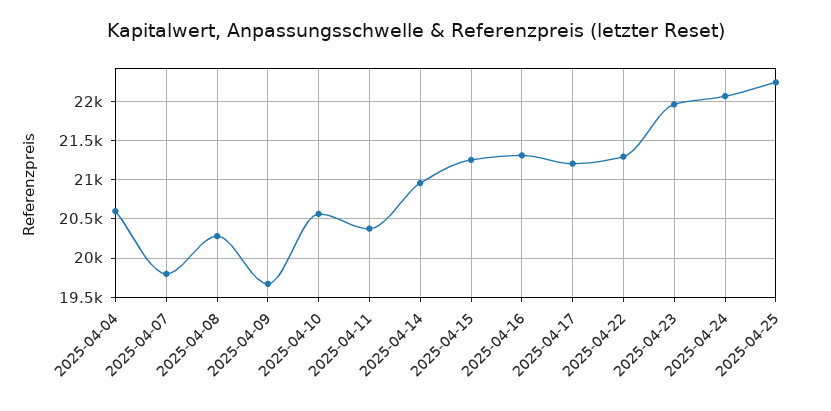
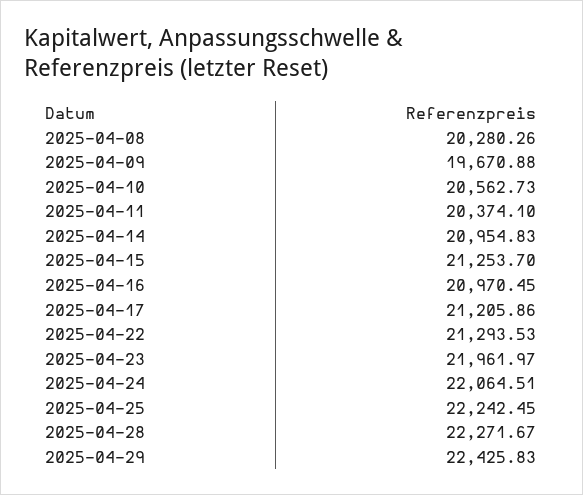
2025-04-04: 20600 -> none
2025-04-07: 19800 -> none
2025-04-16: 21300 -> 20970.45
2025-04-28: none -> 22271.67
2025-04-29: none -> 22425.83

